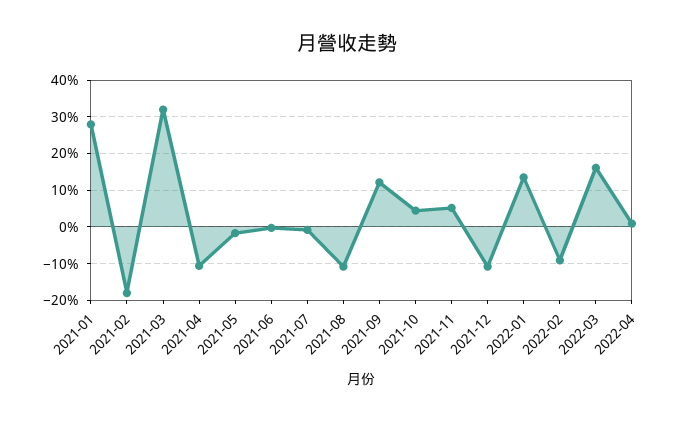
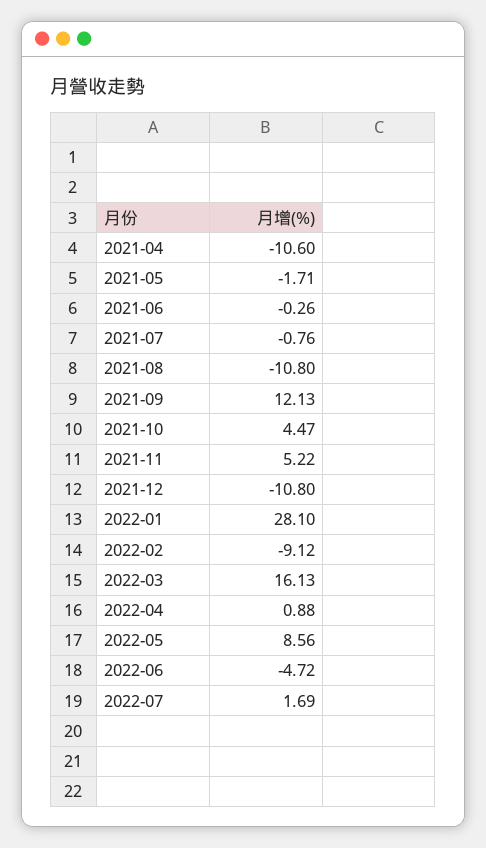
2021-01: 28 -> none
2021-02: -18 -> none
2021-03: 32 -> none
2022-01: 14 -> 28.1
2022-05: none -> 8.56
2022-06: none -> -4.72
2022-07: none -> 1.69

